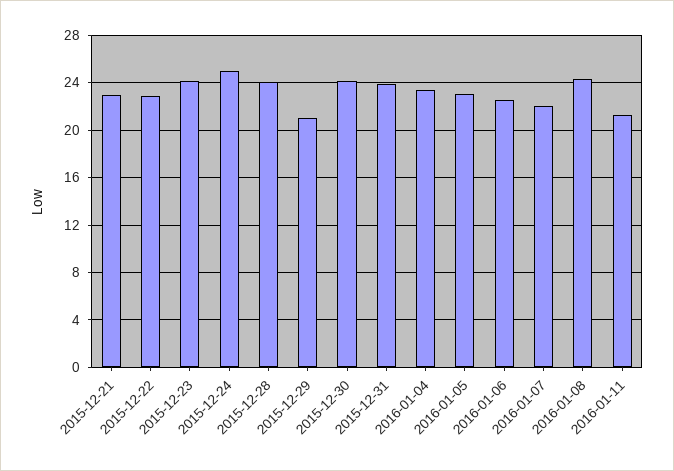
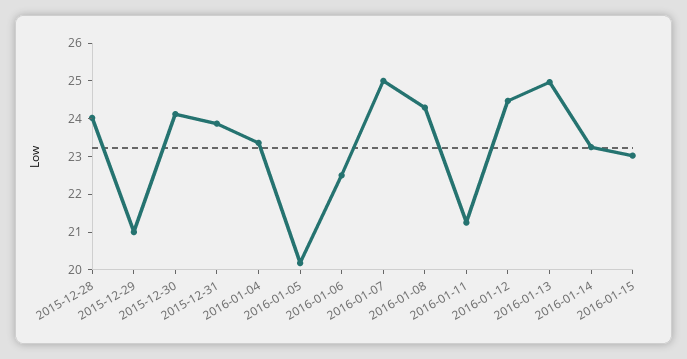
2015-12-21: 23 -> none
2015-12-22: 23 -> none
2015-12-23: 24 -> none
2015-12-24: 25 -> none
2016-01-05: 23 -> 20.25
2016-01-07: 22 -> 25
2016-01-12: none -> 24.5
2016-01-13: none -> 25
2016-01-14: none -> 23.25
2016-01-15: none -> 23

